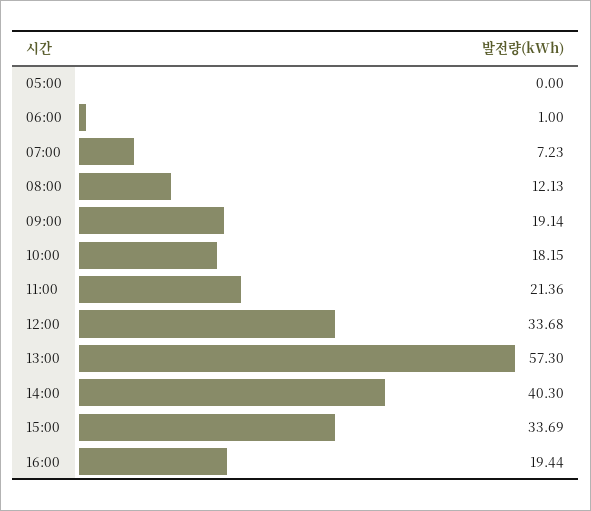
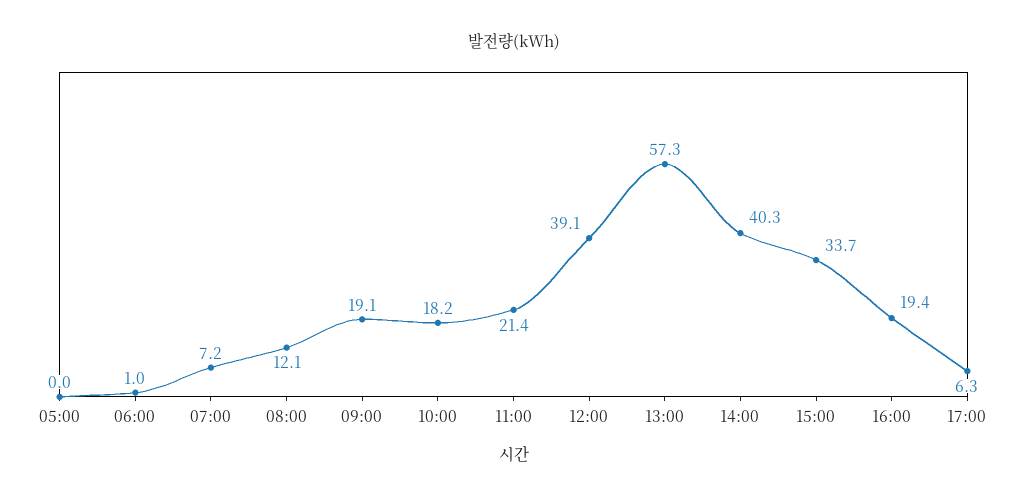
12:00: 33.68 -> 39.1
17:00: none -> 6.3

